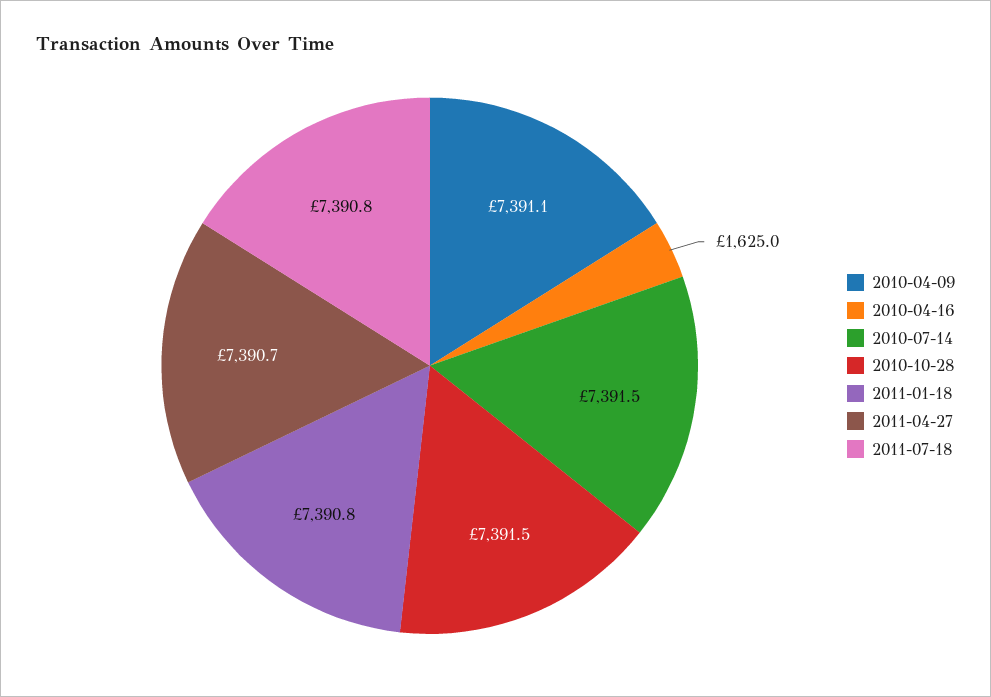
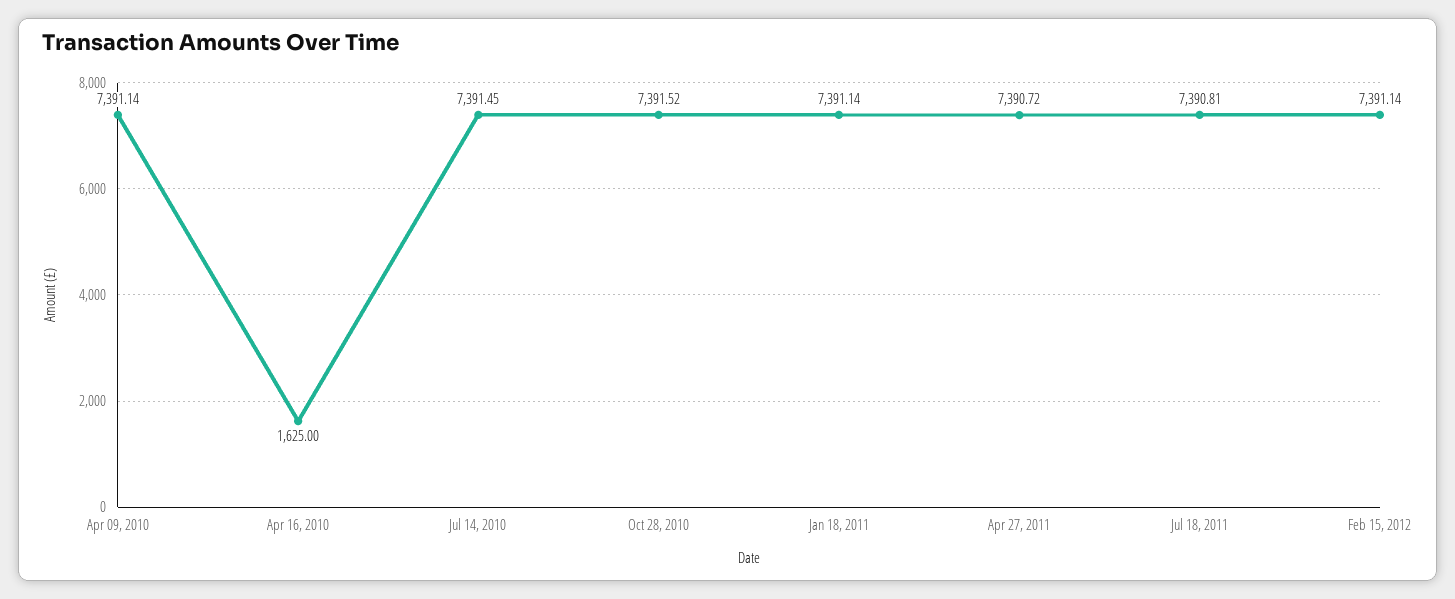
2011-01-18: 7390.8 -> 7391.14
Feb 15, 2012: none -> 7391.14

